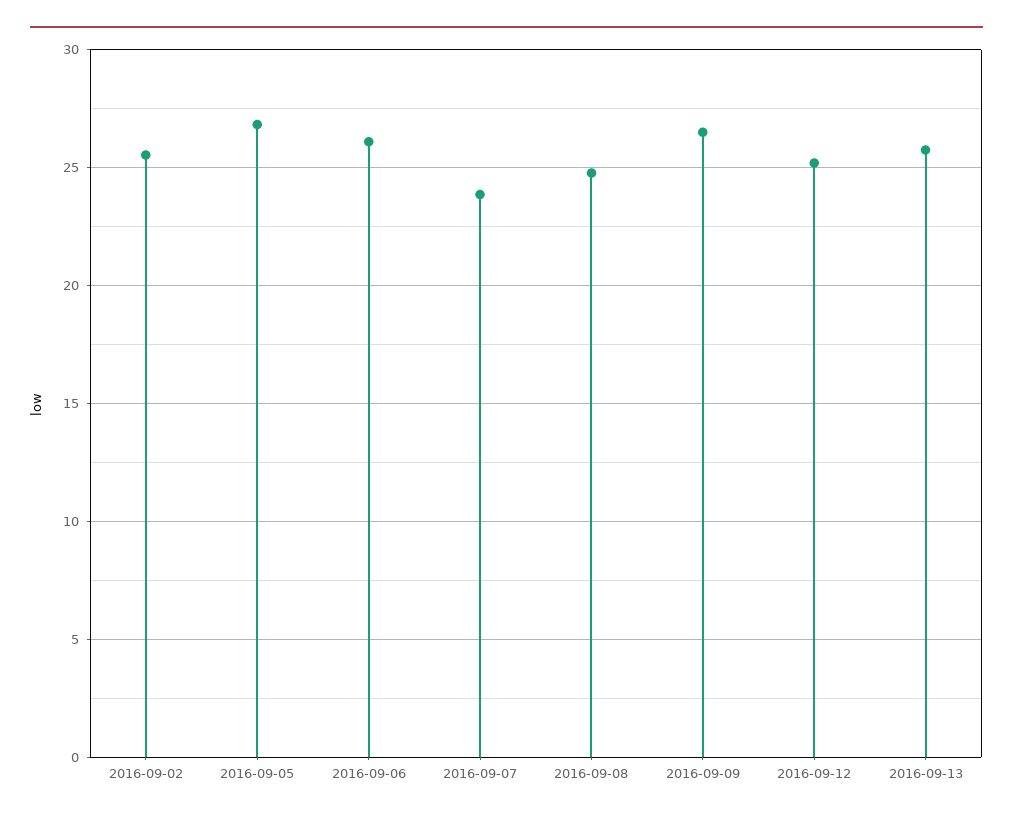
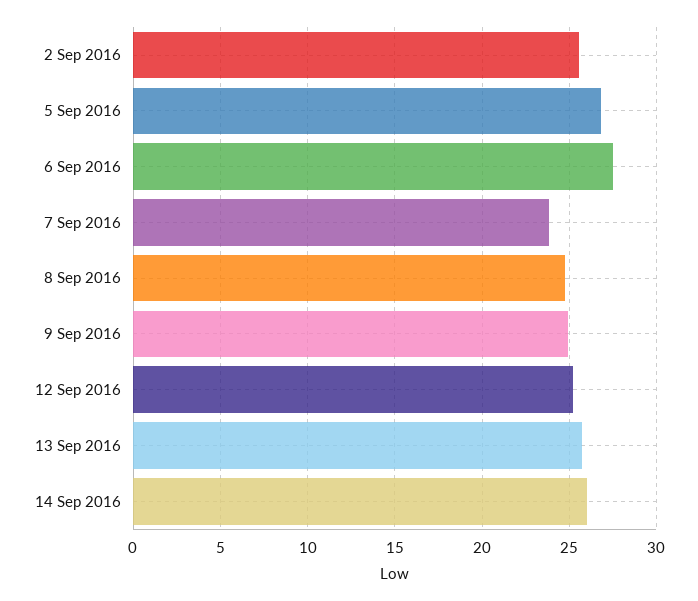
2016-09-06: 26 -> 27.5
2016-09-09: 26.5 -> 25
14 Sep 2016: none -> 26

